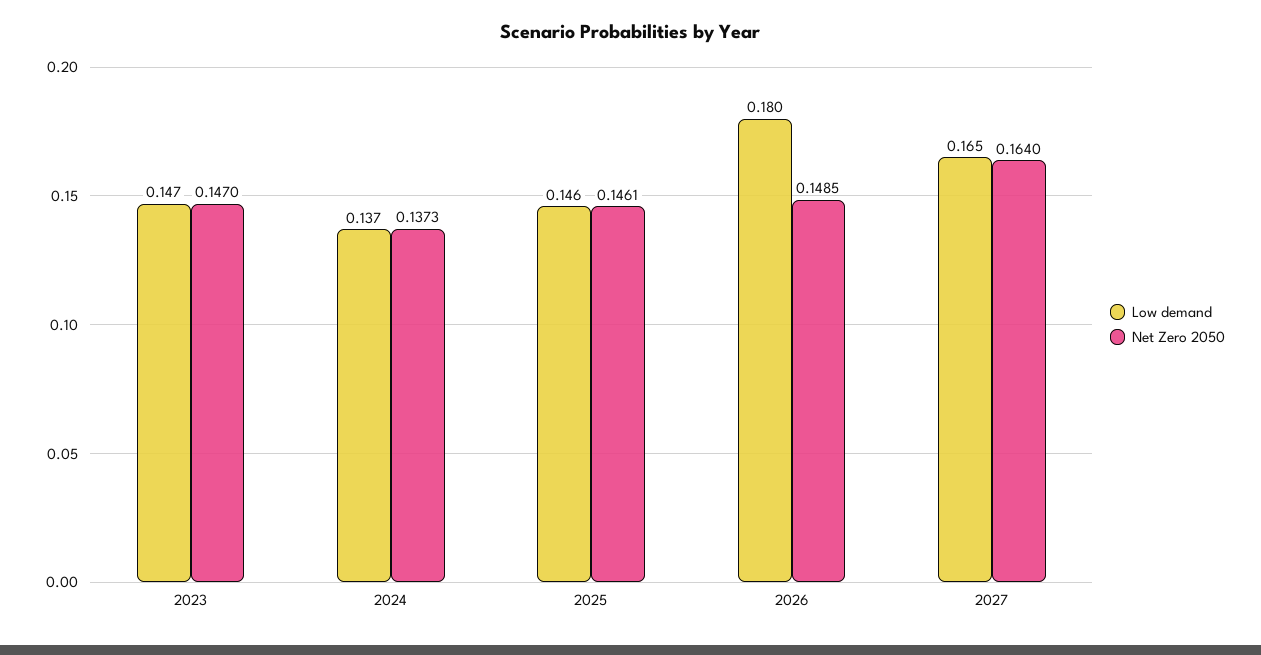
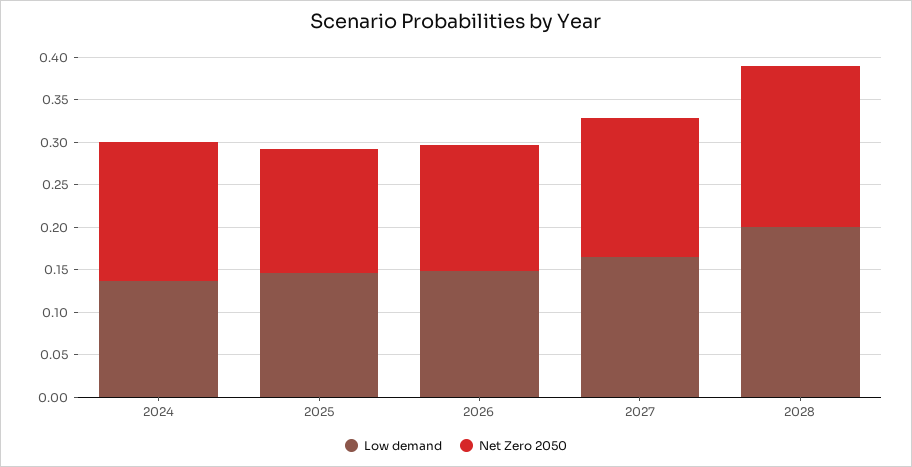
Low demand, 2023: 0.147 -> none
Net Zero 2050, 2023: 0.147 -> none
Net Zero 2050, 2024: 0.1373 -> 0.16
Low demand, 2026: 0.18 -> 0.15
Low demand, 2028: none -> 0.2
Net Zero 2050, 2028: none -> 0.19

